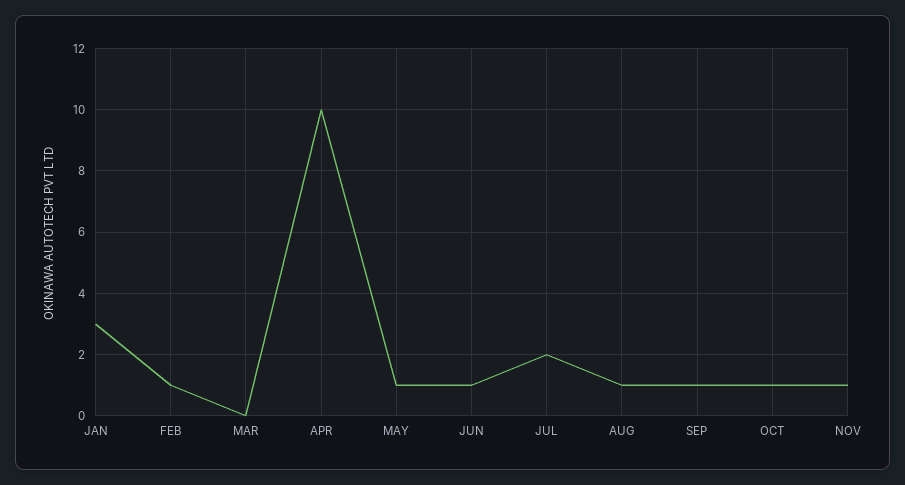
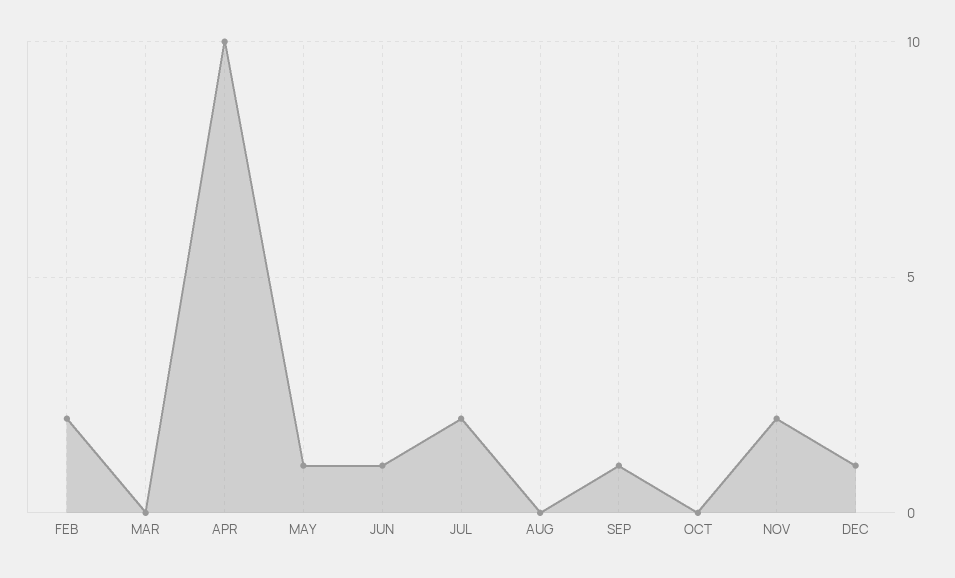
JAN: 3 -> none
FEB: 1 -> 2
AUG: 1 -> 0
OCT: 1 -> 0
NOV: 1 -> 2
DEC: none -> 1

